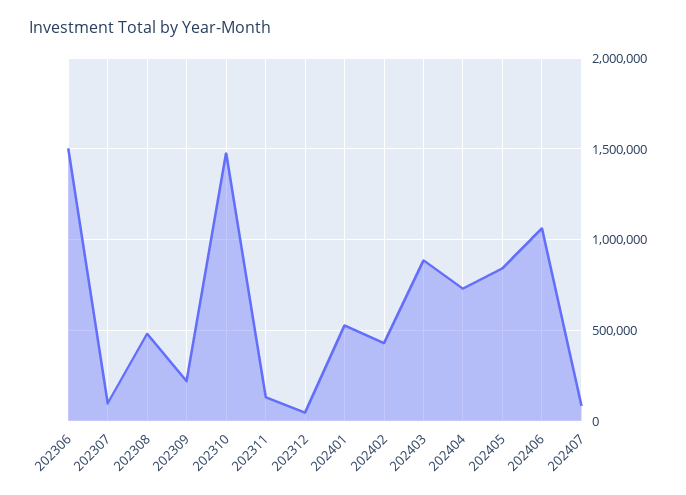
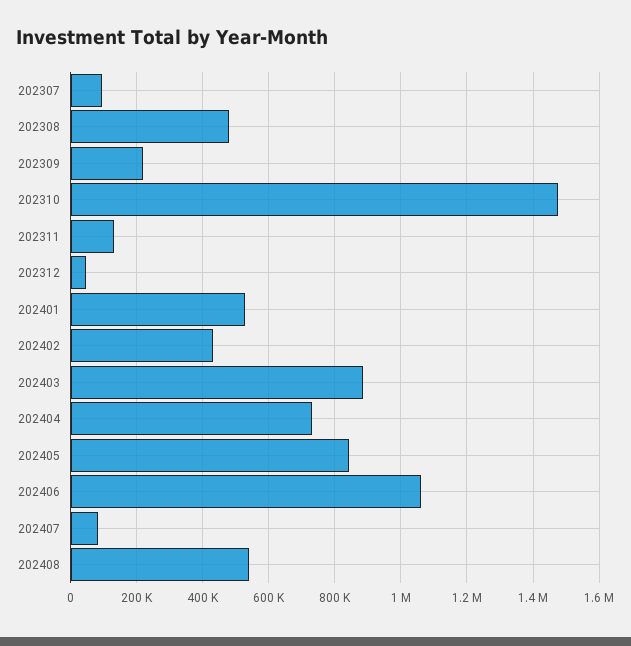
202306: 1500000 -> none
202408: none -> 540000

